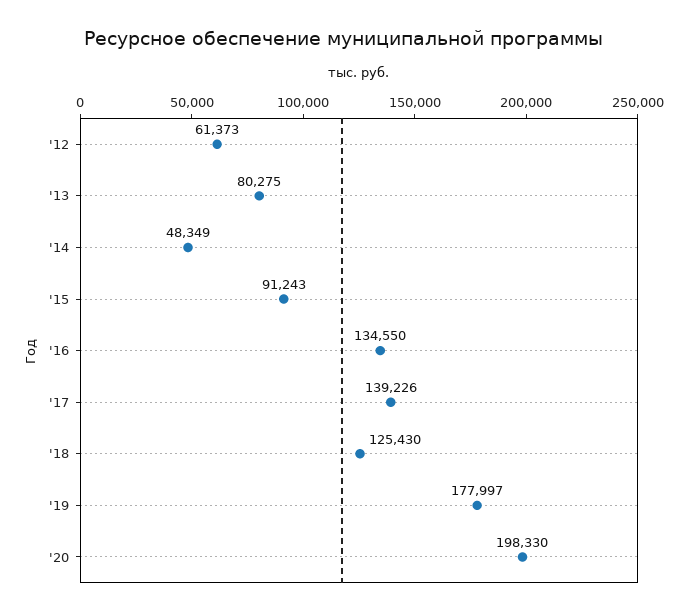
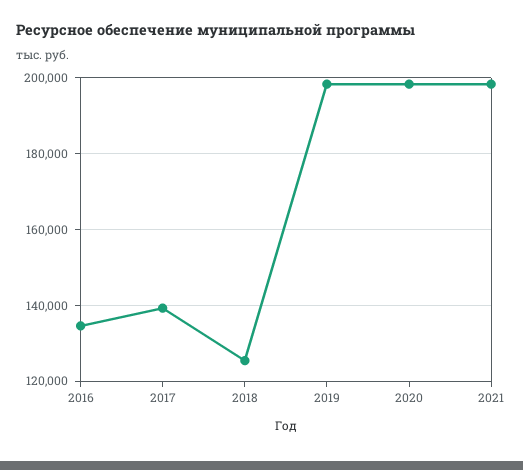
'12: 61373 -> none
'13: 80275 -> none
'14: 48349 -> none
'15: 91243 -> none
'19: 177997 -> 198000
2021: none -> 198000

